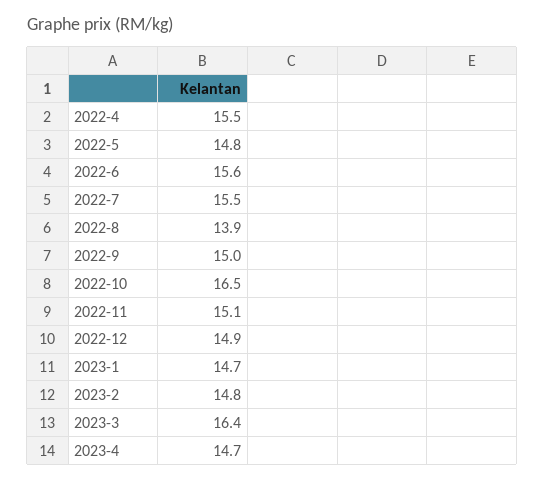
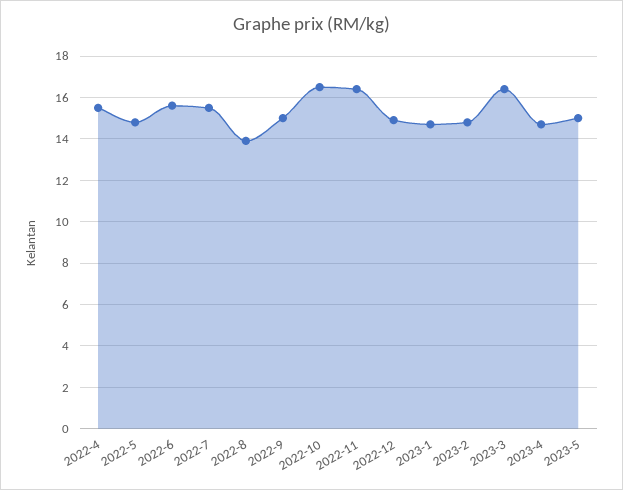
2022-11: 15.1 -> 16.5
2023-5: none -> 15

